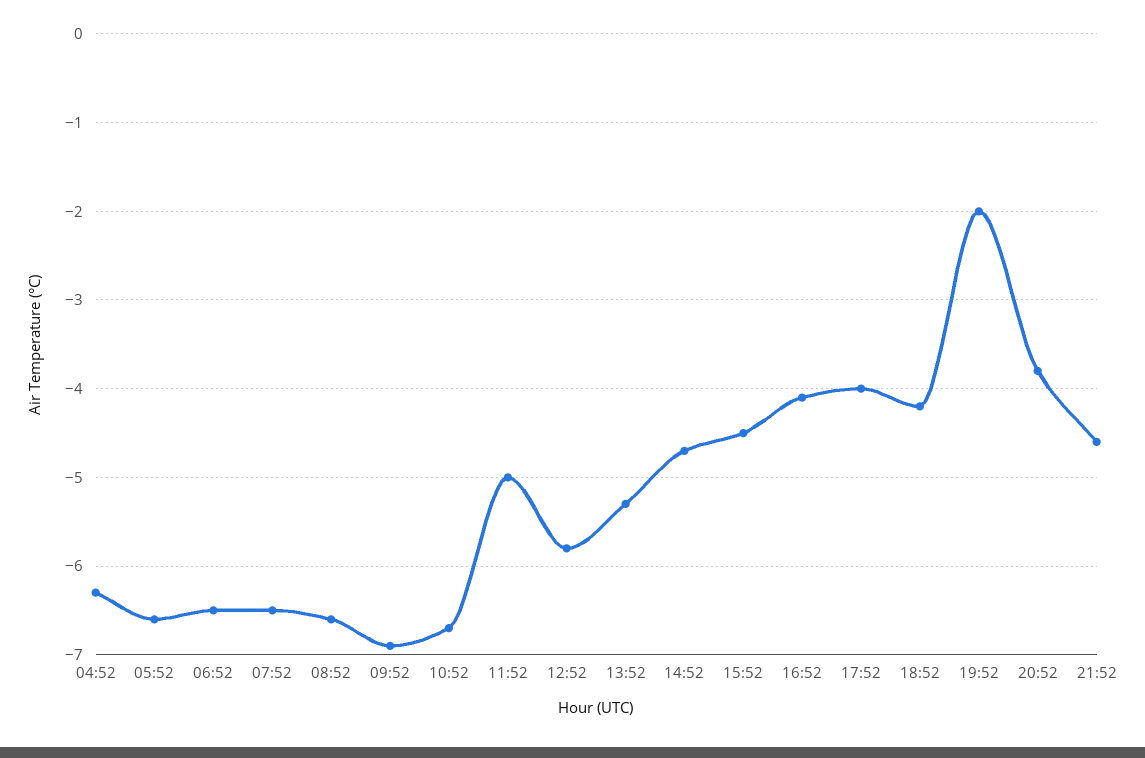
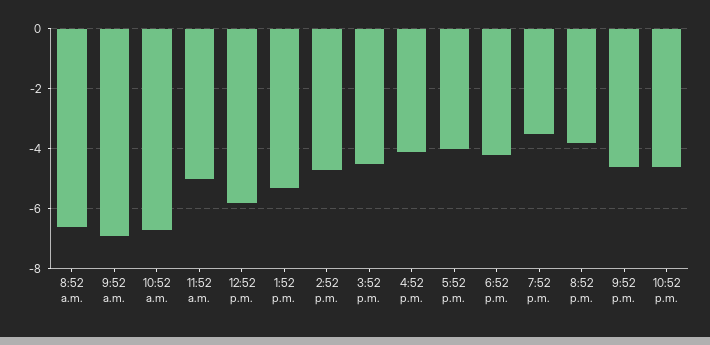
04:52: -6.3 -> none
05:52: -6.6 -> none
06:52: -6.5 -> none
07:52: -6.5 -> none
19:52: -2 -> -3.5
10:52 p.m.: none -> -4.5

